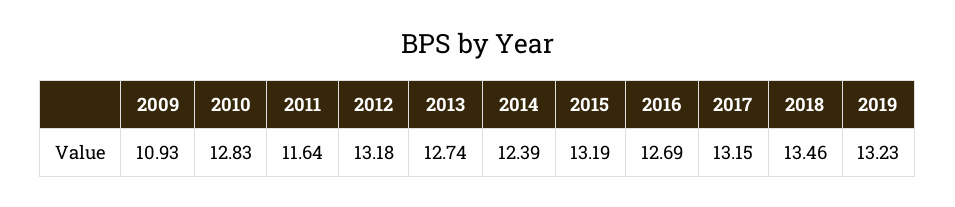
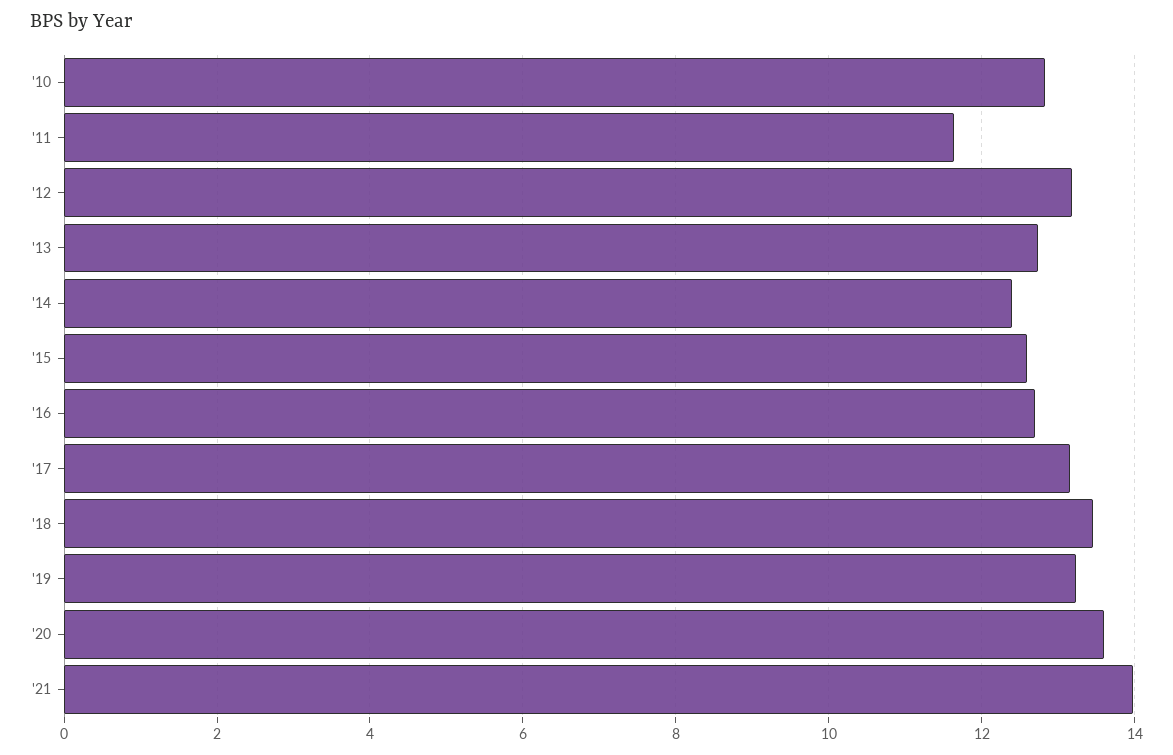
2009: 10.93 -> none
2015: 13.19 -> 12.6
'20: none -> 13.6
'21: none -> 14

